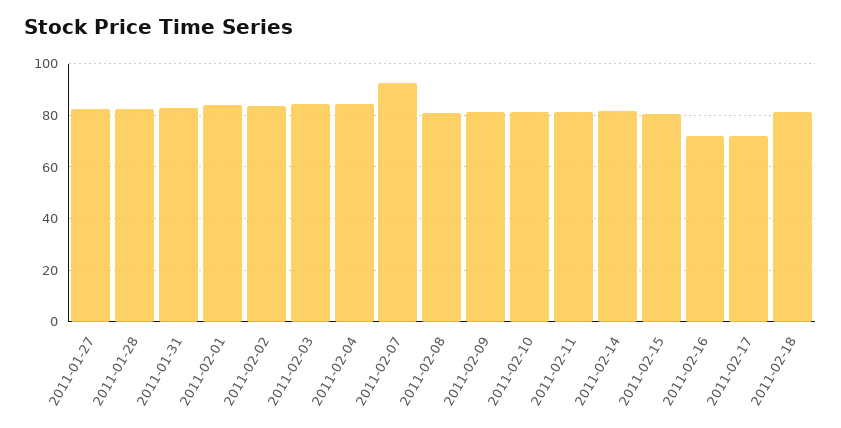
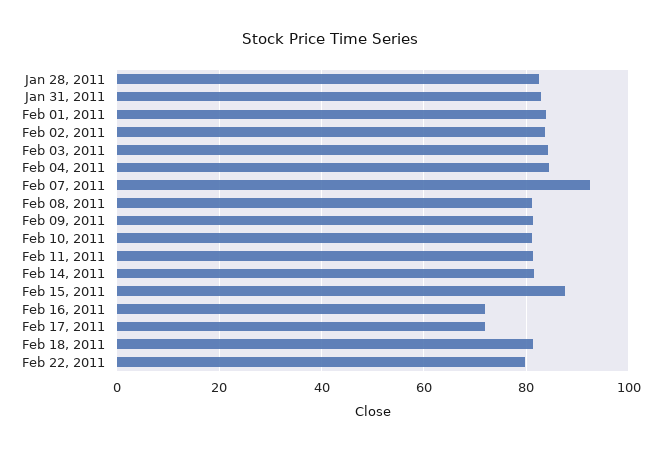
2011-01-27: 82.5 -> none
2011-02-15: 80 -> 88
Feb 22, 2011: none -> 80

